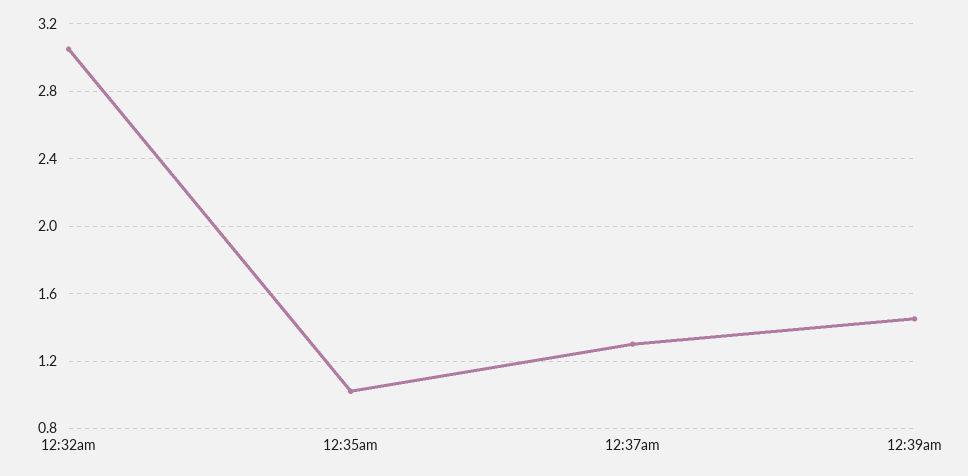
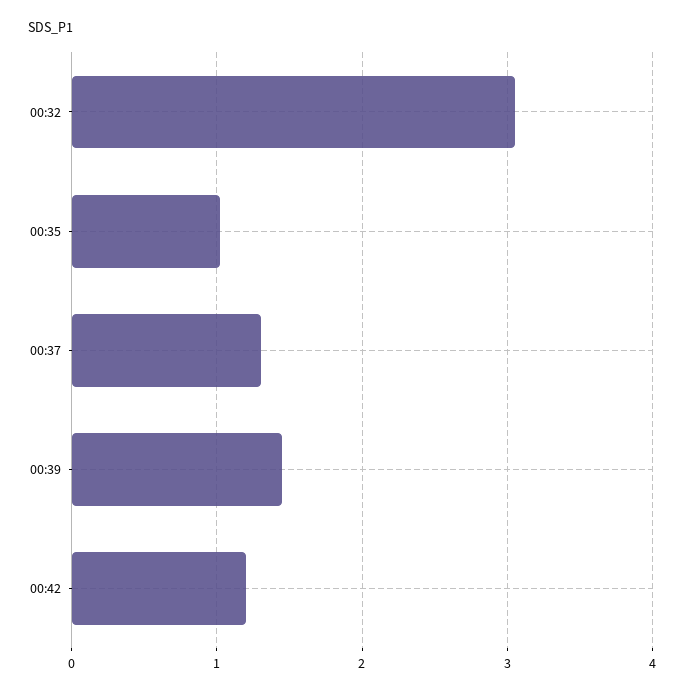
00:42: none -> 1.2

